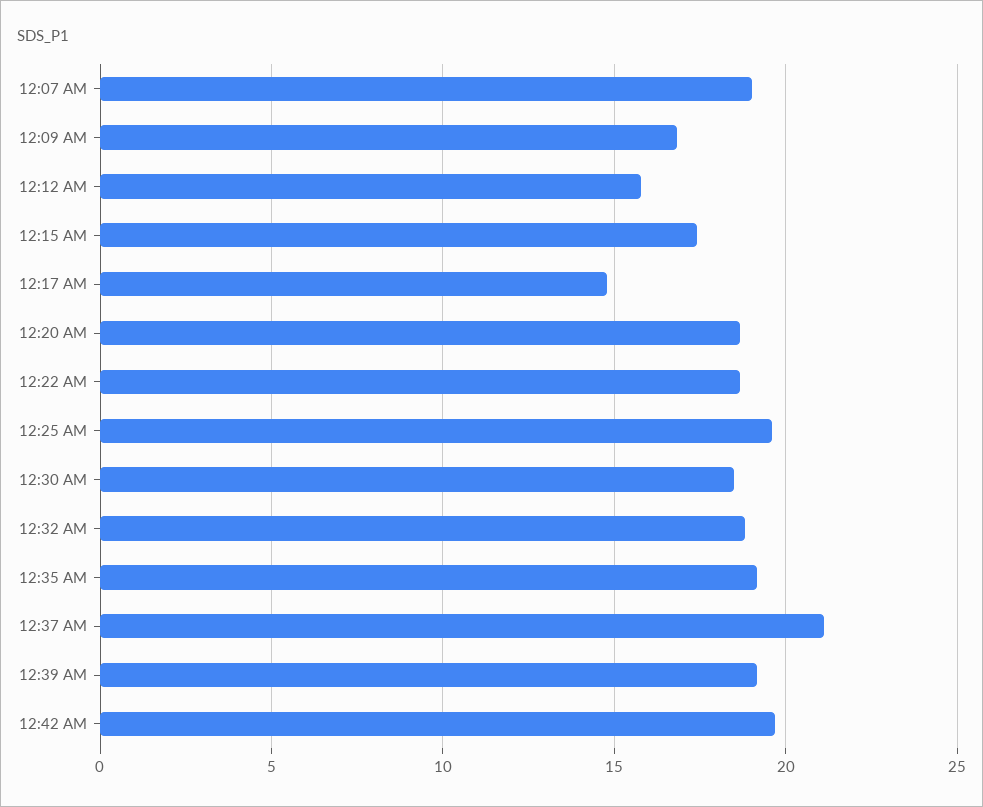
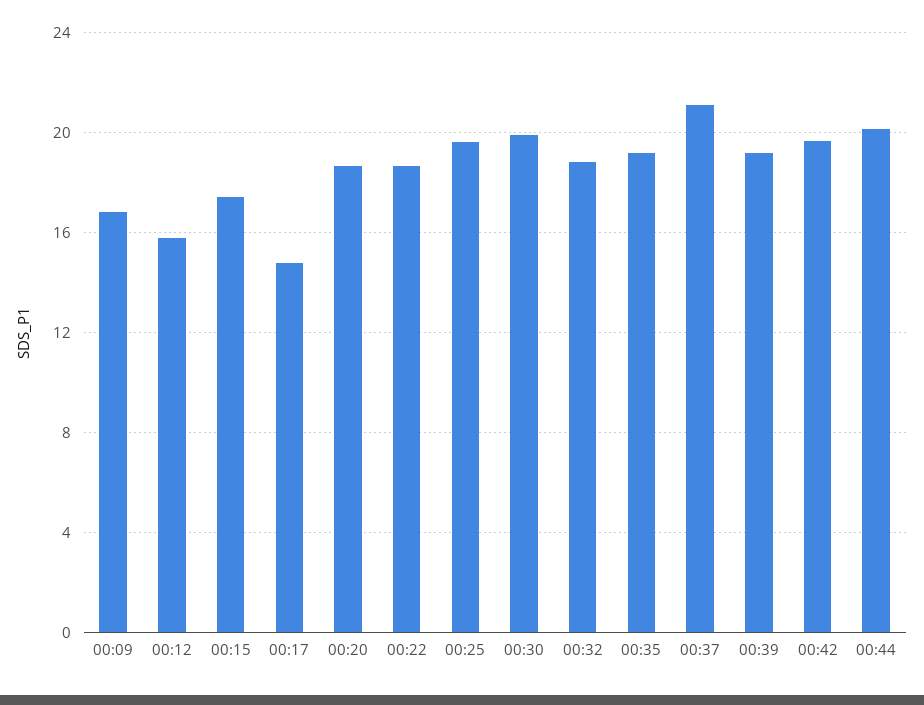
12:07 AM: 19 -> none
12:30 AM: 18.5 -> 20
00:44: none -> 20

